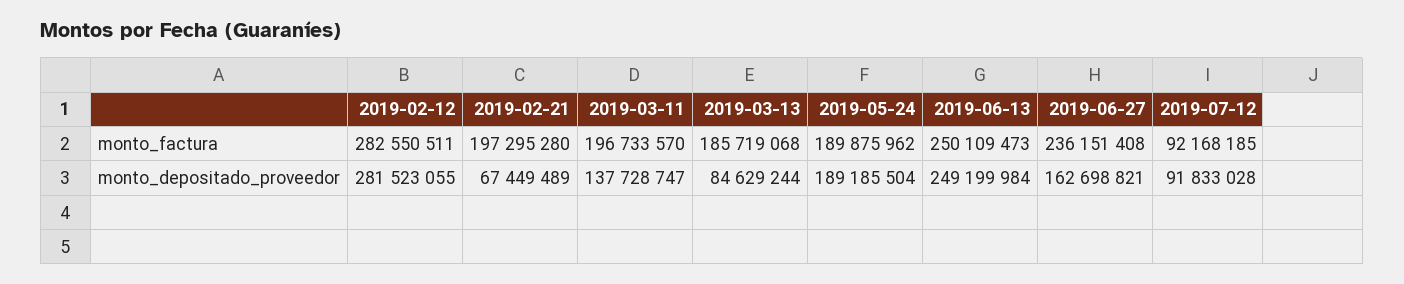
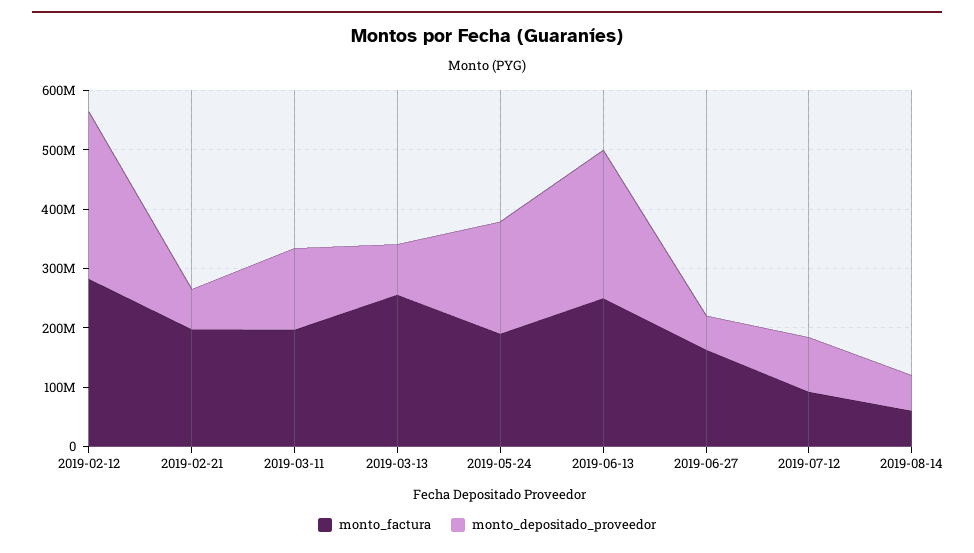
monto_factura, 2019-03-13: 185719068 -> 260000000
monto_factura, 2019-06-27: 236151408 -> 160000000
monto_depositado_proveedor, 2019-06-27: 162698821 -> 60000000
monto_factura, 2019-08-14: none -> 60000000
monto_depositado_proveedor, 2019-08-14: none -> 60000000

